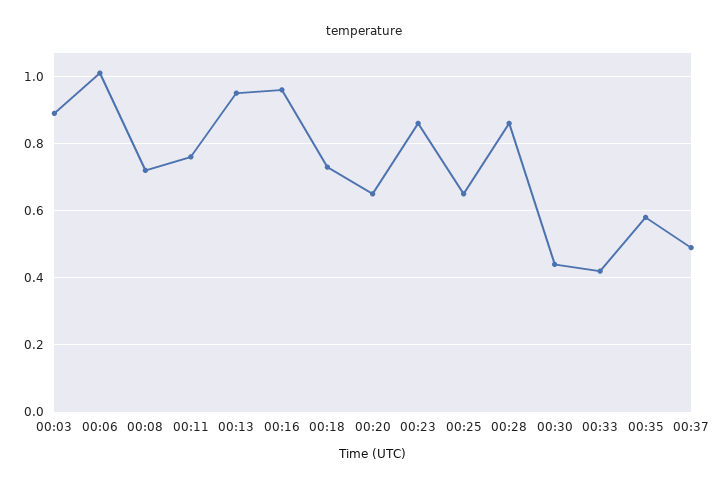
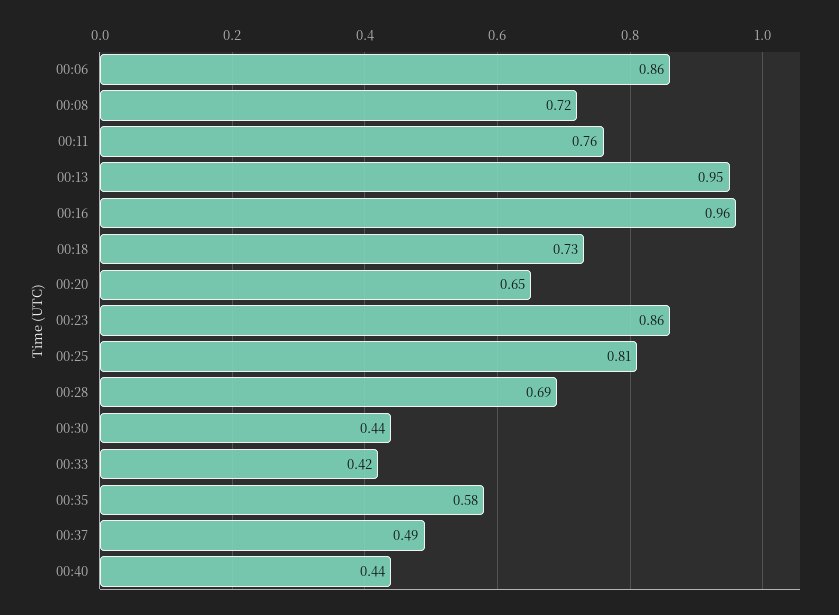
00:03: 0.9 -> none
00:06: 1 -> 0.86
00:25: 0.65 -> 0.81
00:28: 0.85 -> 0.69
00:40: none -> 0.44

